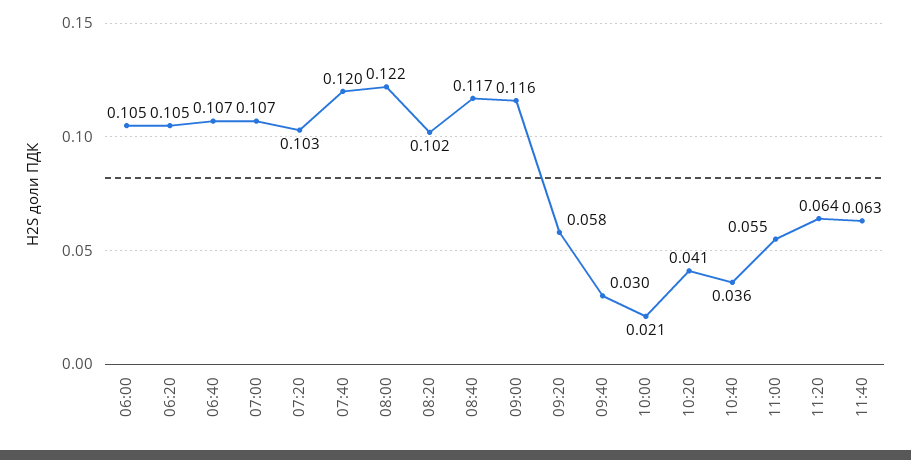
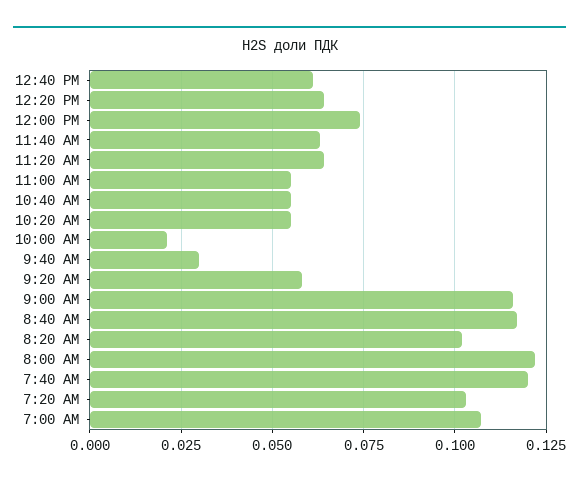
06:00: 0.105 -> none
06:20: 0.105 -> none
06:40: 0.107 -> none
10:20: 0.041 -> 0.055
10:40: 0.036 -> 0.055
12:40 PM: none -> 0.06
12:20 PM: none -> 0.065
12:00 PM: none -> 0.075

